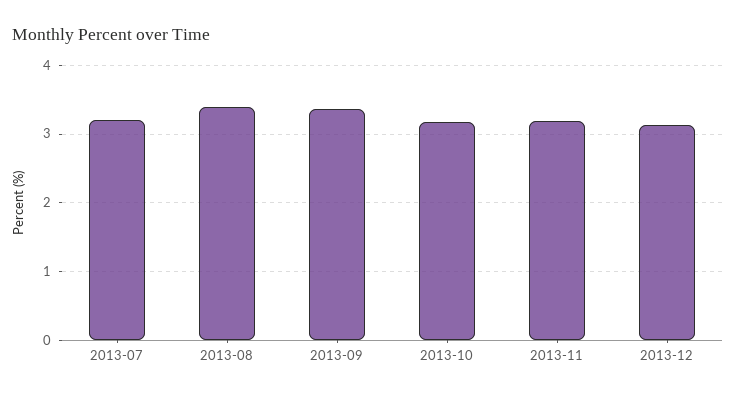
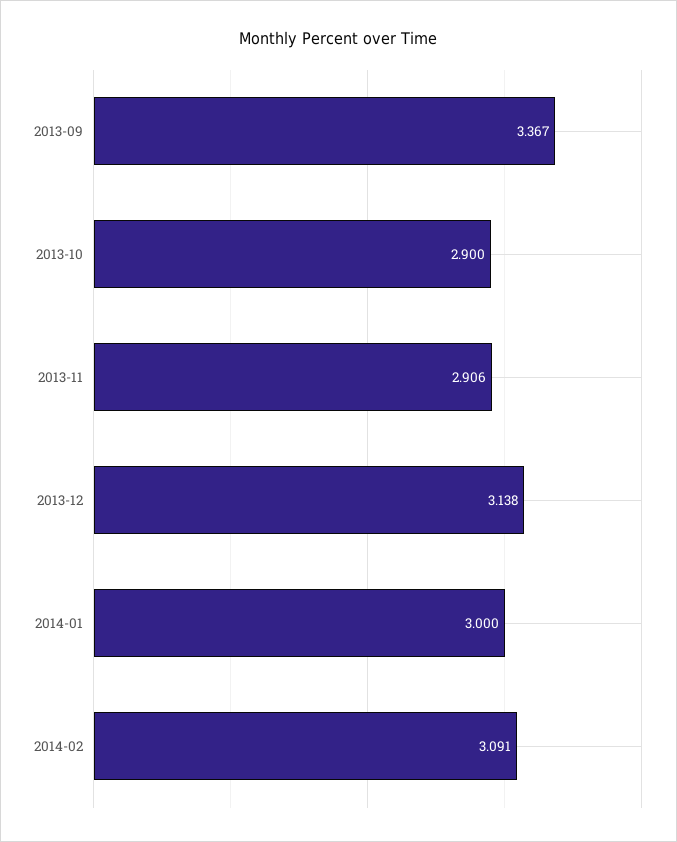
2013-07: 3.2 -> none
2013-08: 3.4 -> none
2013-10: 3.2 -> 2.9
2013-11: 3.2 -> 2.906
2014-01: none -> 3
2014-02: none -> 3.091

